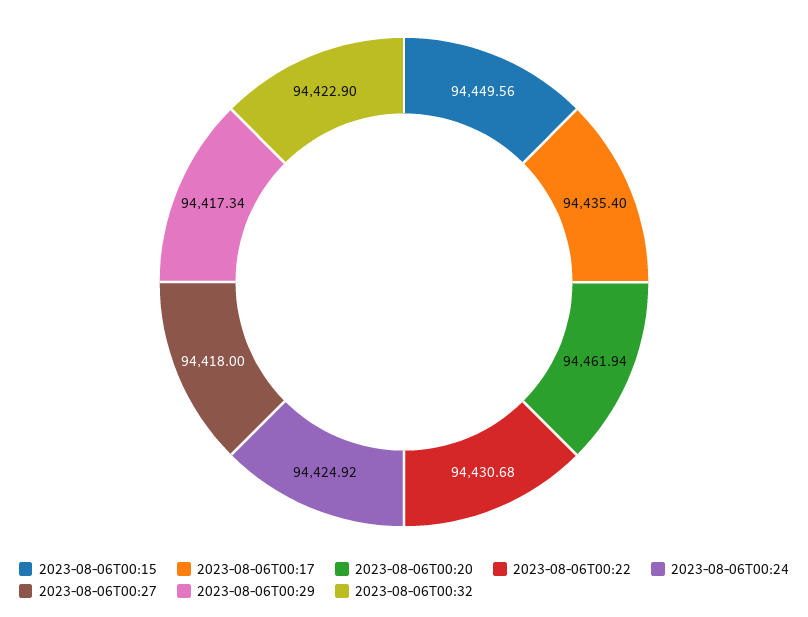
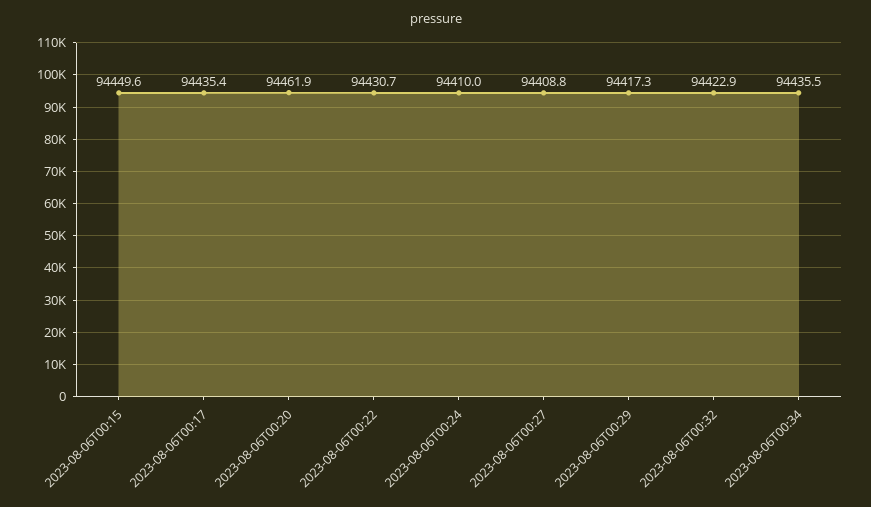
2023-08-06T00:24: 94424.92 -> 94410
2023-08-06T00:27: 94418 -> 94408.8
2023-08-06T00:34: none -> 94435.5

